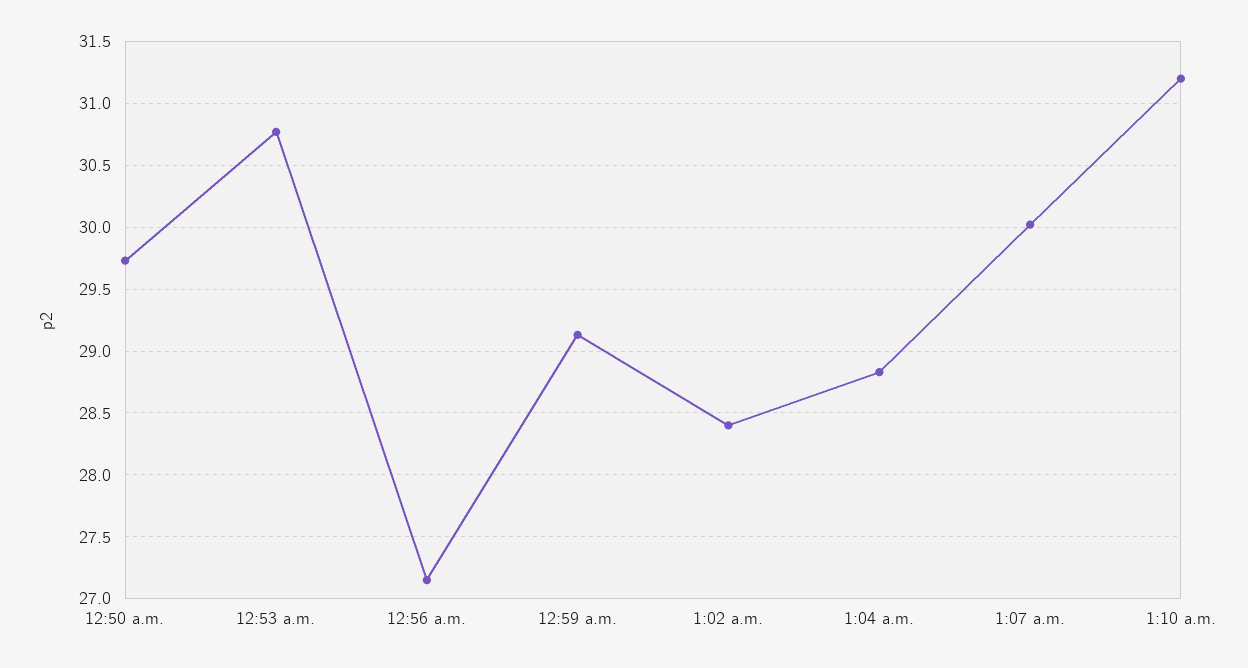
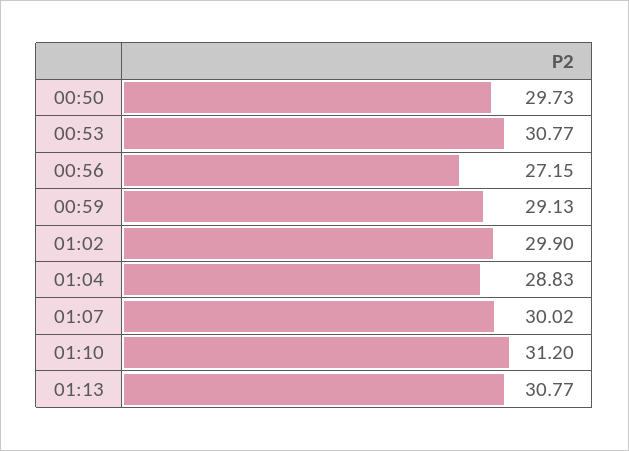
1:02 a.m.: 28.4 -> 29.9
01:13: none -> 30.77

